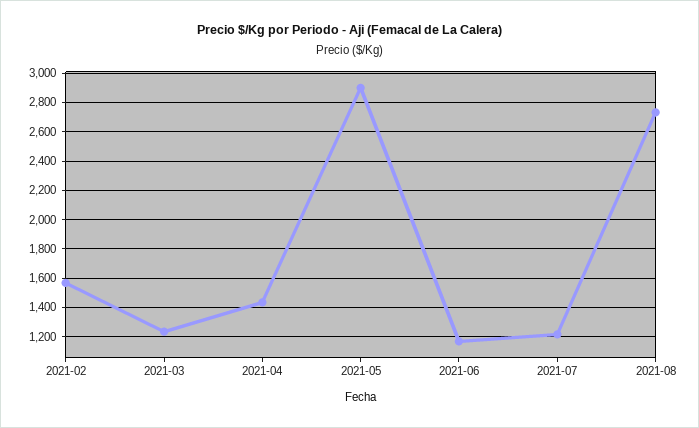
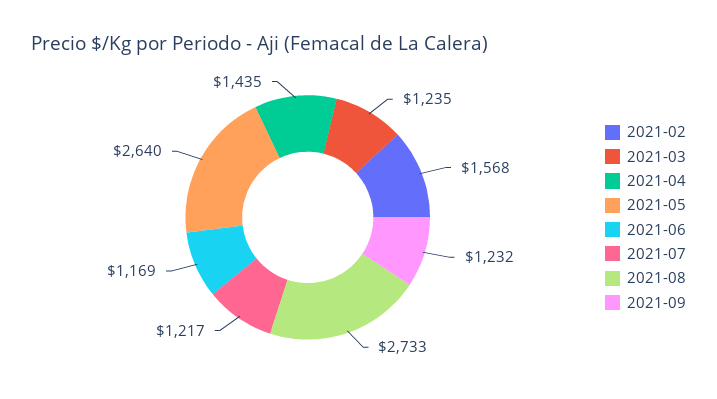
2021-05: 2900 -> 2640
2021-09: none -> 1232

